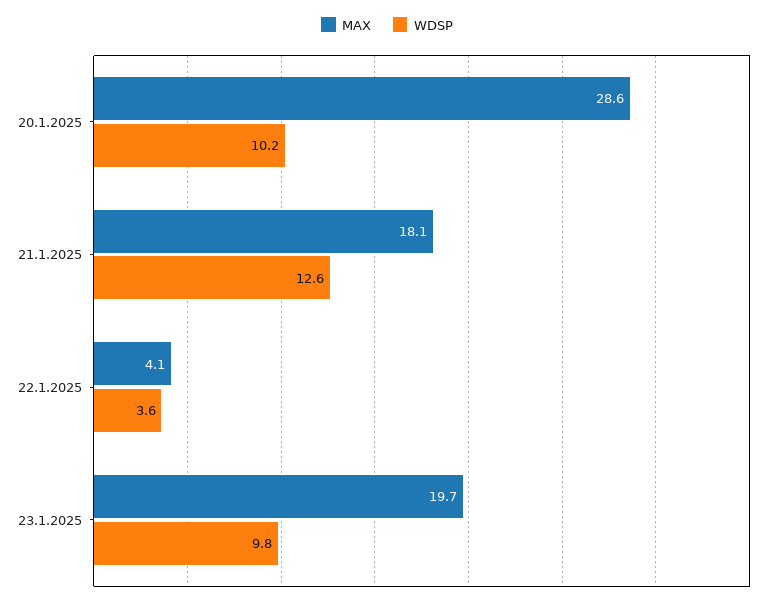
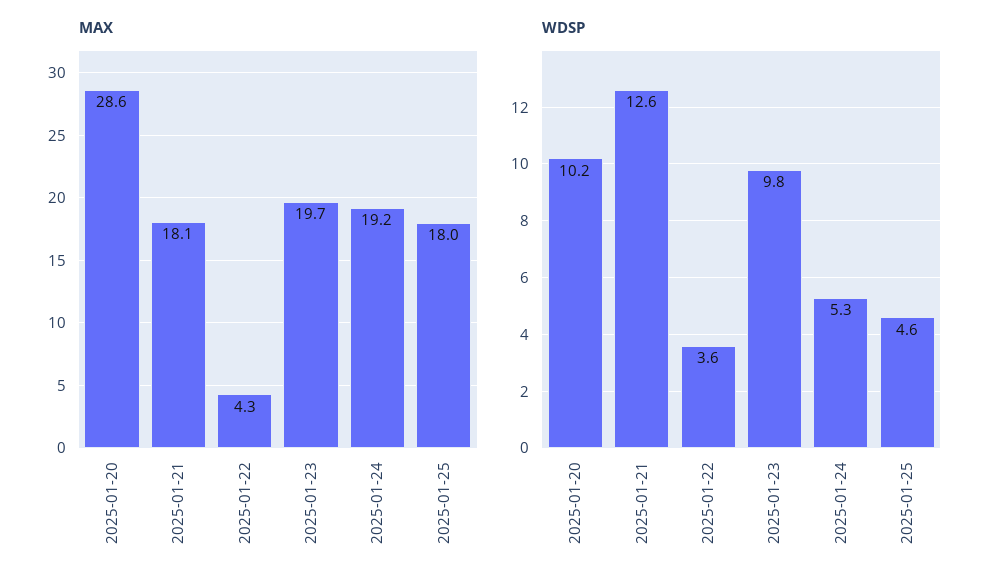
MAX, 22.1.2025: 4.1 -> 4.3
MAX, 2025-01-24: none -> 19.2
MAX, 2025-01-25: none -> 18
WDSP, 2025-01-24: none -> 5.3
WDSP, 2025-01-25: none -> 4.6

